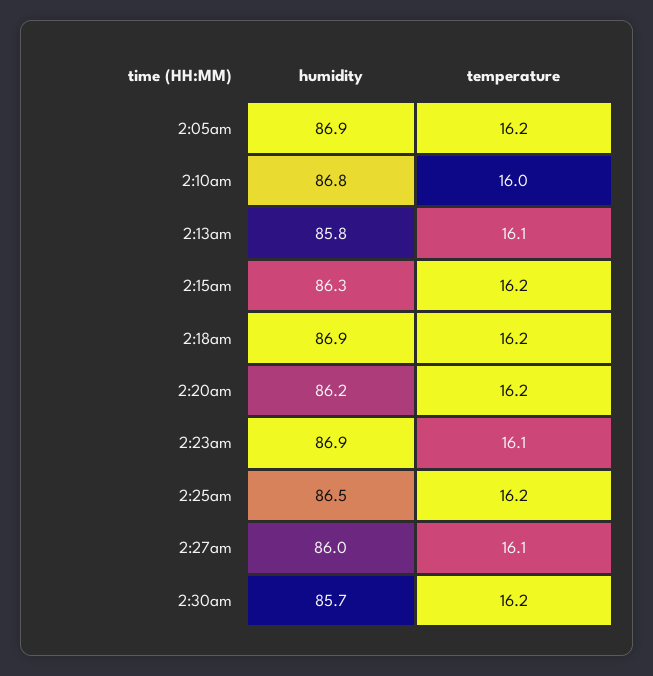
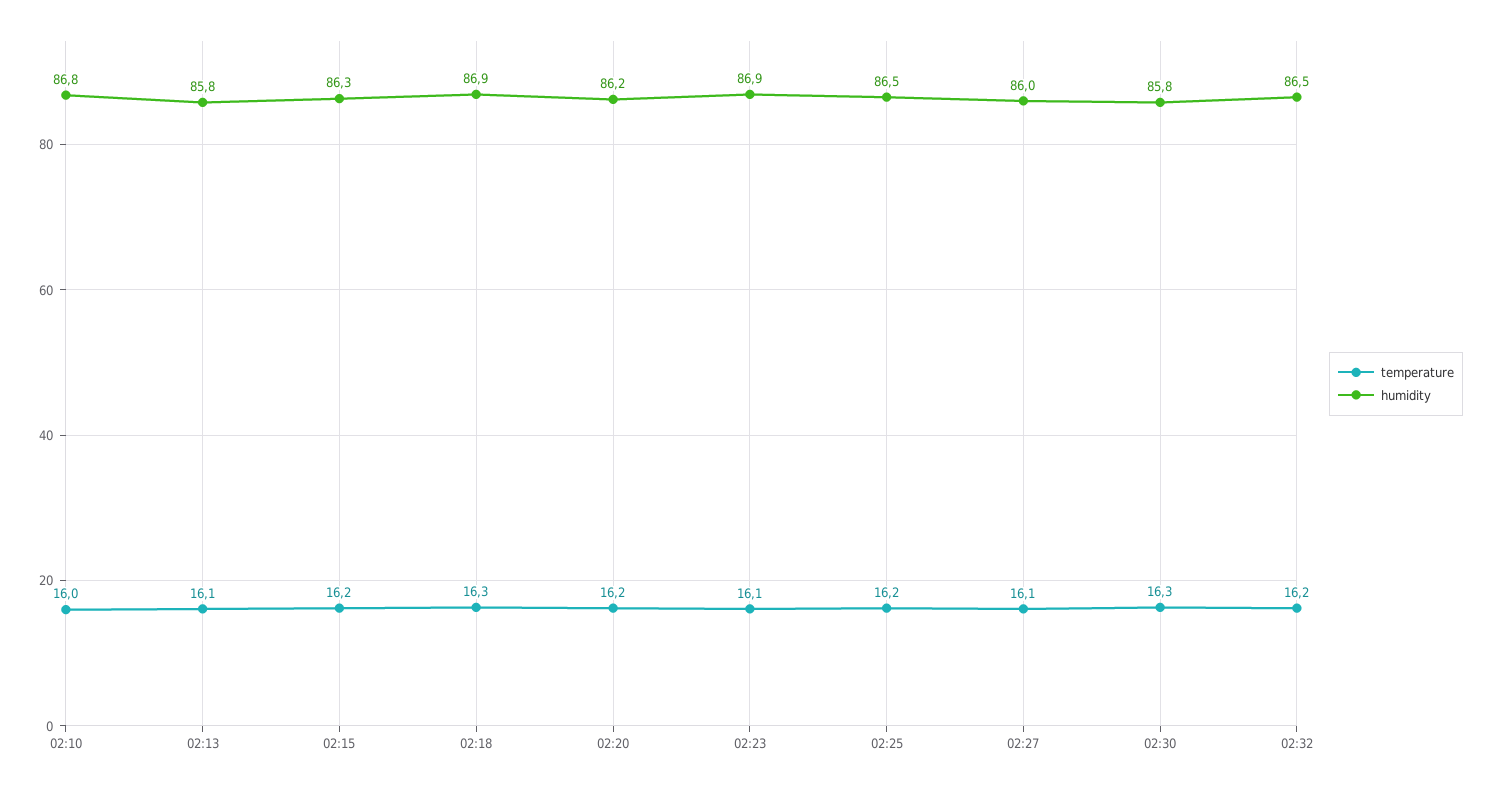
humidity, 2:05am: 86.9 -> none
temperature, 2:05am: 16.2 -> none
temperature, 2:18am: 16.2 -> 16.3
humidity, 2:30am: 85.7 -> 85.8
temperature, 2:30am: 16.2 -> 16.3
temperature, 02:32: none -> 16.2
humidity, 02:32: none -> 86.5

